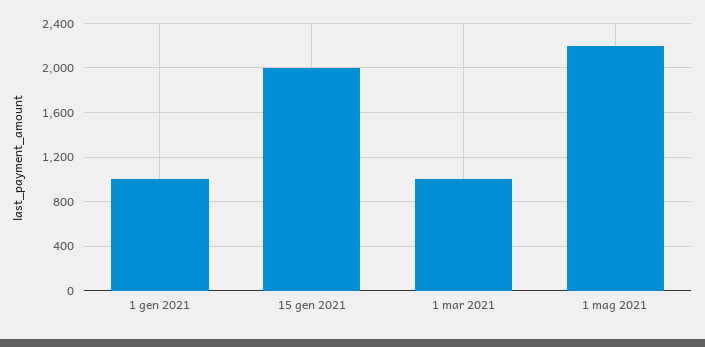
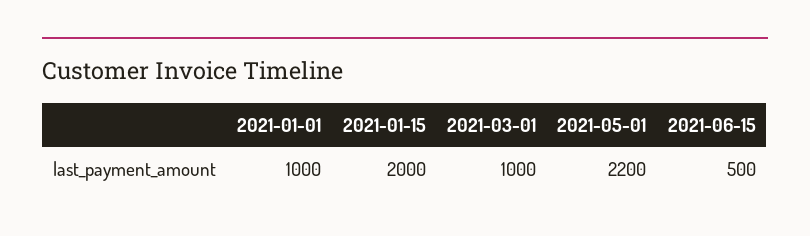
2021-06-15: none -> 500

